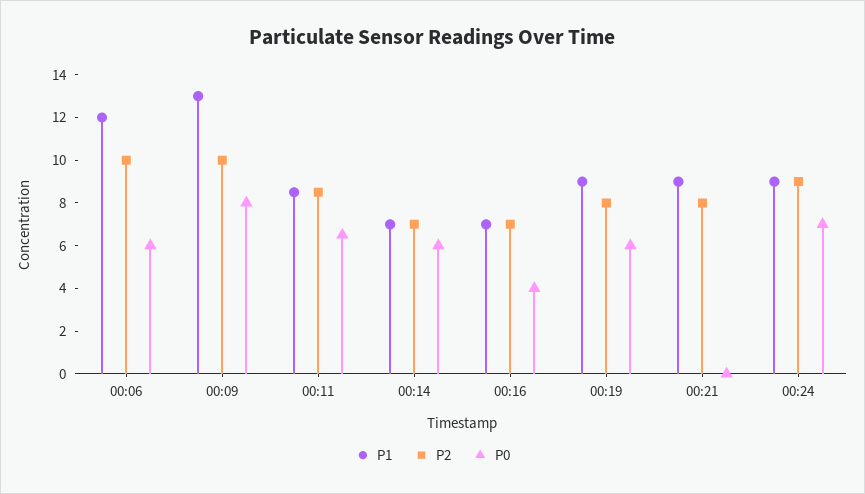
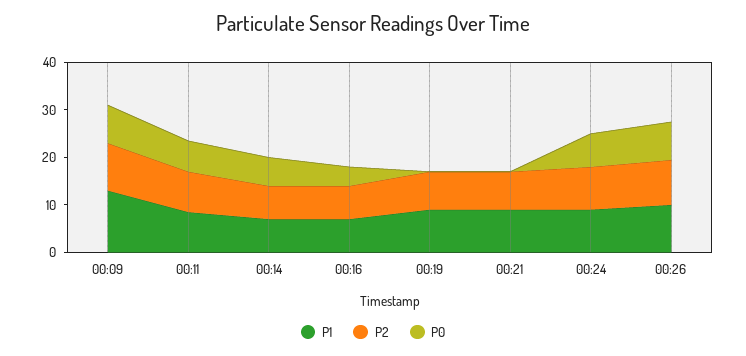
P1, 00:06: 12 -> none
P2, 00:06: 10 -> none
P0, 00:06: 6 -> none
P0, 00:19: 6 -> 0
P1, 00:26: none -> 10
P2, 00:26: none -> 10
P0, 00:26: none -> 8

